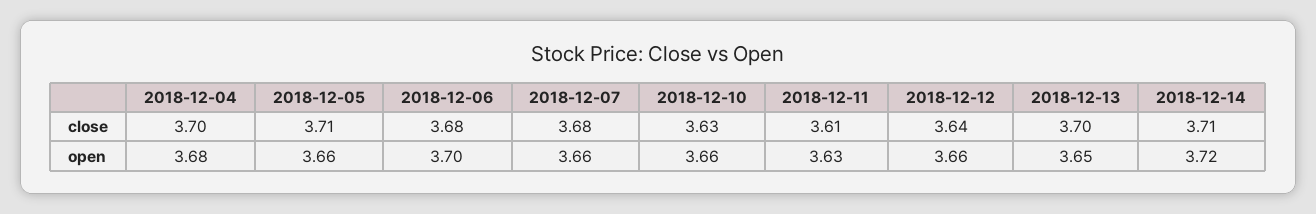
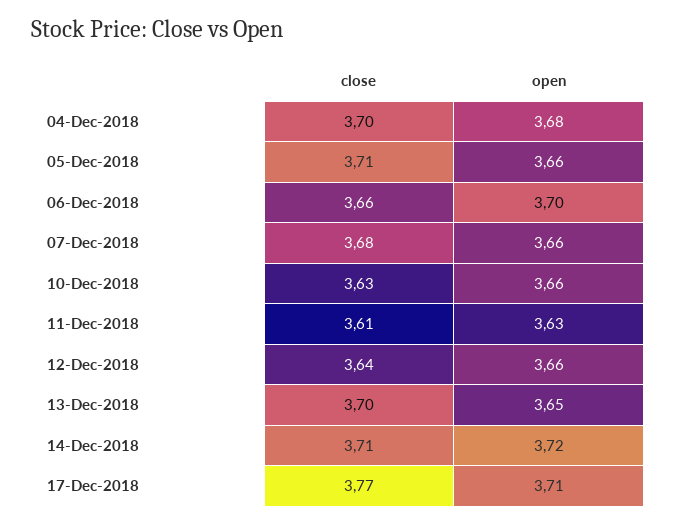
2018-12-06, close: 3.68 -> 3.66
17-Dec-2018, close: none -> 3.77
17-Dec-2018, open: none -> 3.71

